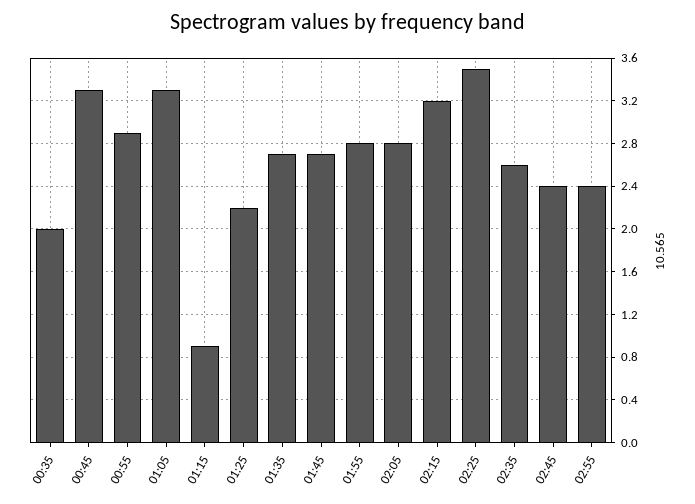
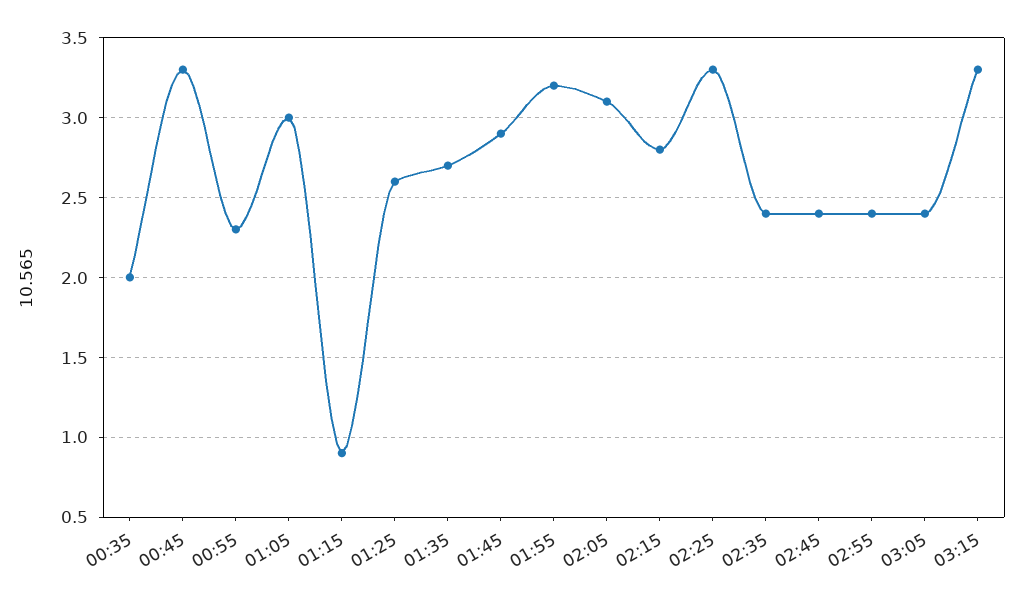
00:55: 2.9 -> 2.3
01:05: 3.3 -> 3
01:25: 2.2 -> 2.6
01:45: 2.7 -> 2.9
01:55: 2.8 -> 3.2
02:05: 2.8 -> 3.1
02:15: 3.2 -> 2.8
02:25: 3.5 -> 3.3
02:35: 2.6 -> 2.4
03:05: none -> 2.4
03:15: none -> 3.3

